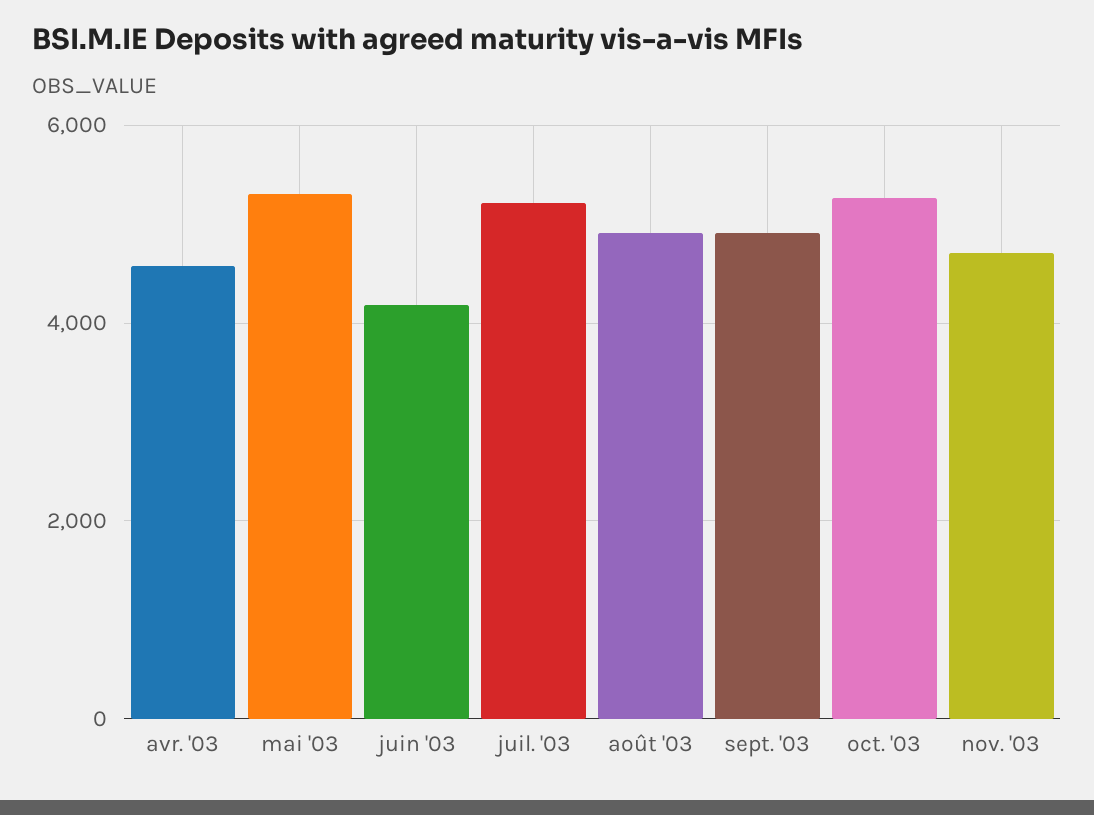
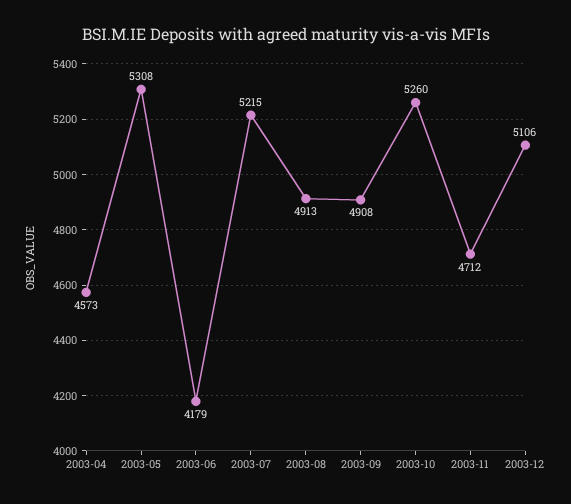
2003-12: none -> 5106

